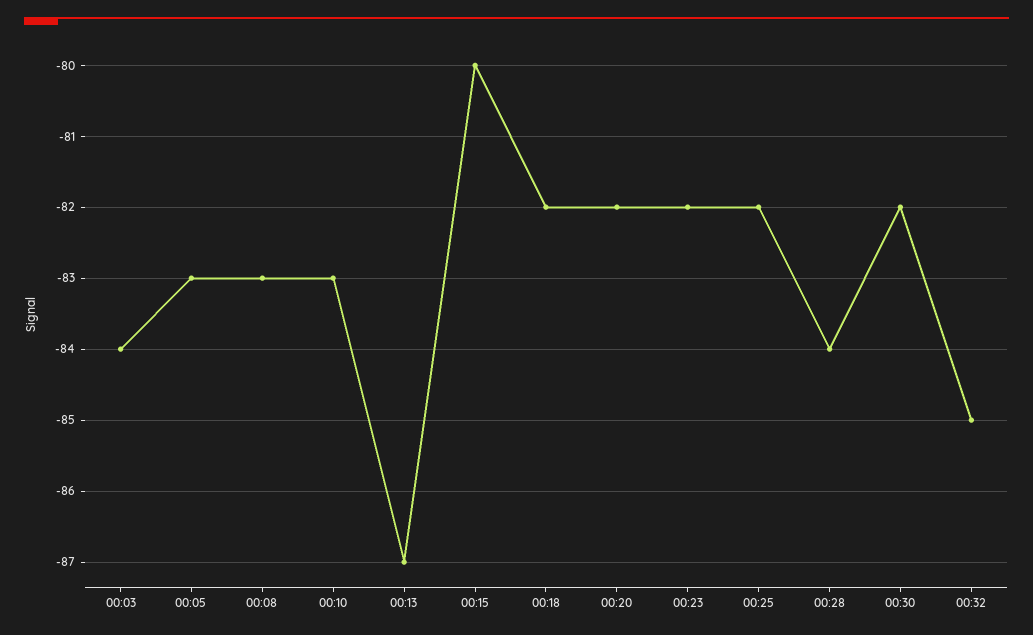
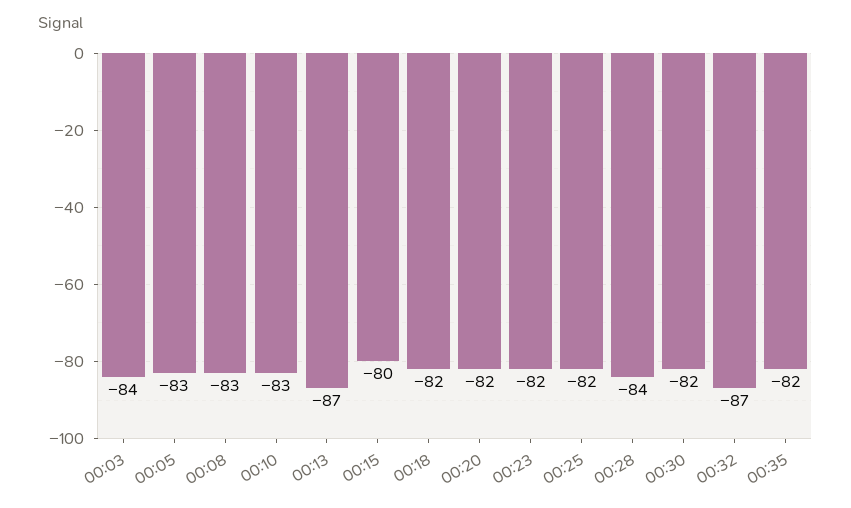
00:32: -85 -> -87
00:35: none -> -82

